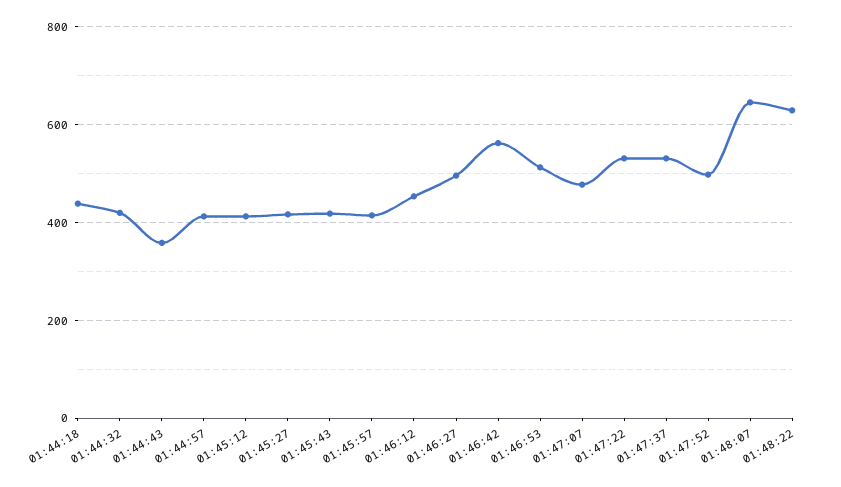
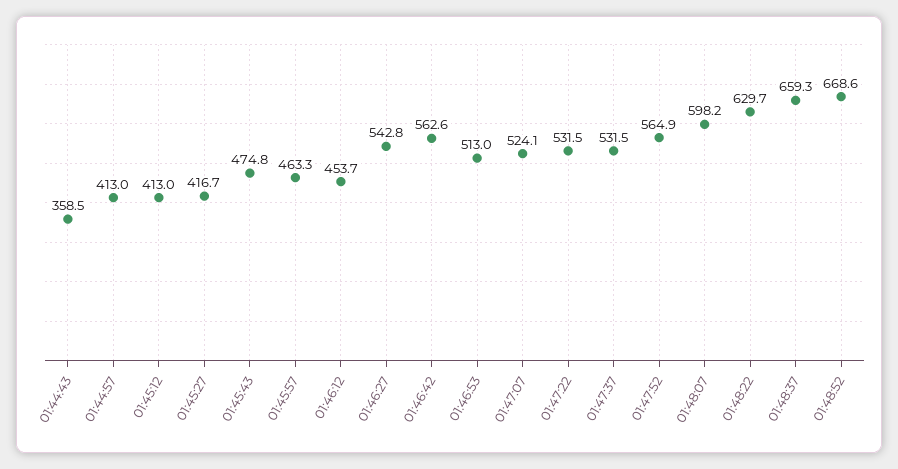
01:44:18: 440 -> none
01:44:32: 420 -> none
01:45:43: 420 -> 474.8
01:45:57: 420 -> 463.3
01:46:27: 500 -> 542.8
01:47:07: 480 -> 524.1
01:47:52: 500 -> 564.9
01:48:07: 640 -> 598.2
01:48:37: none -> 659.3
01:48:52: none -> 668.6

